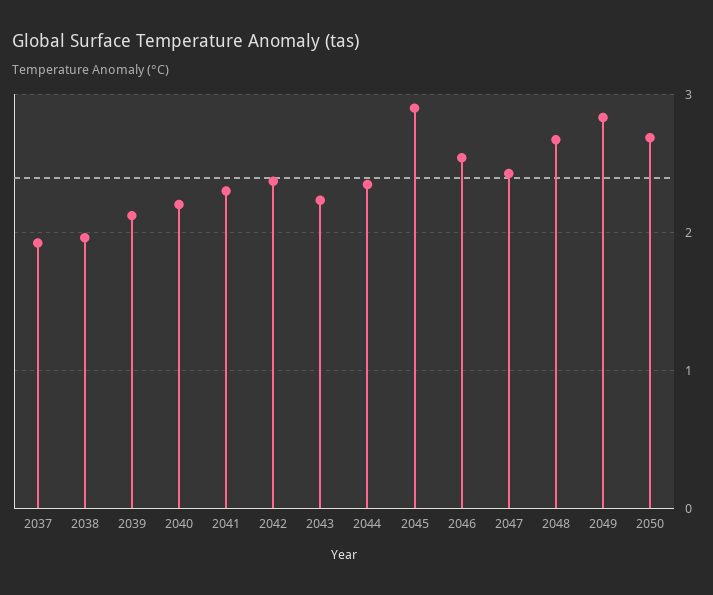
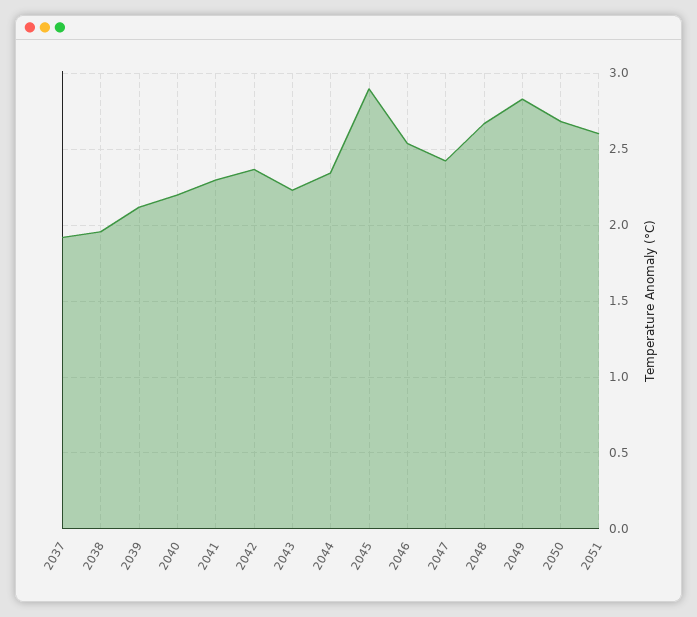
2051: none -> 2.6

